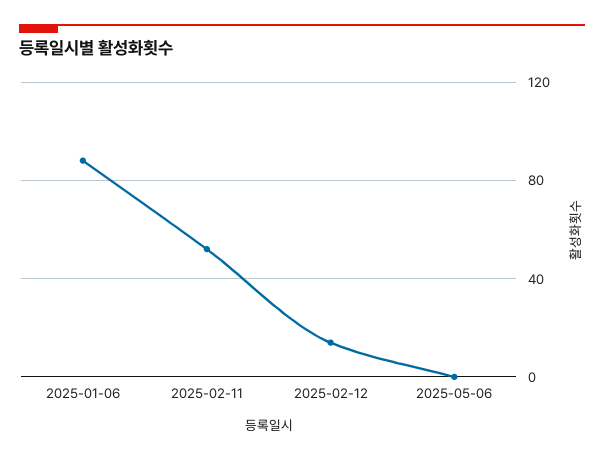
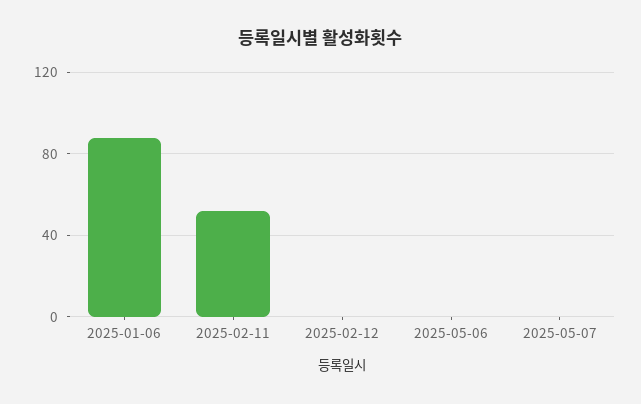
2025-02-12: 15 -> 0
2025-05-07: none -> 0

